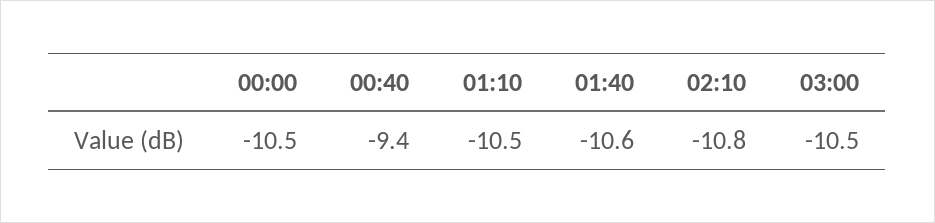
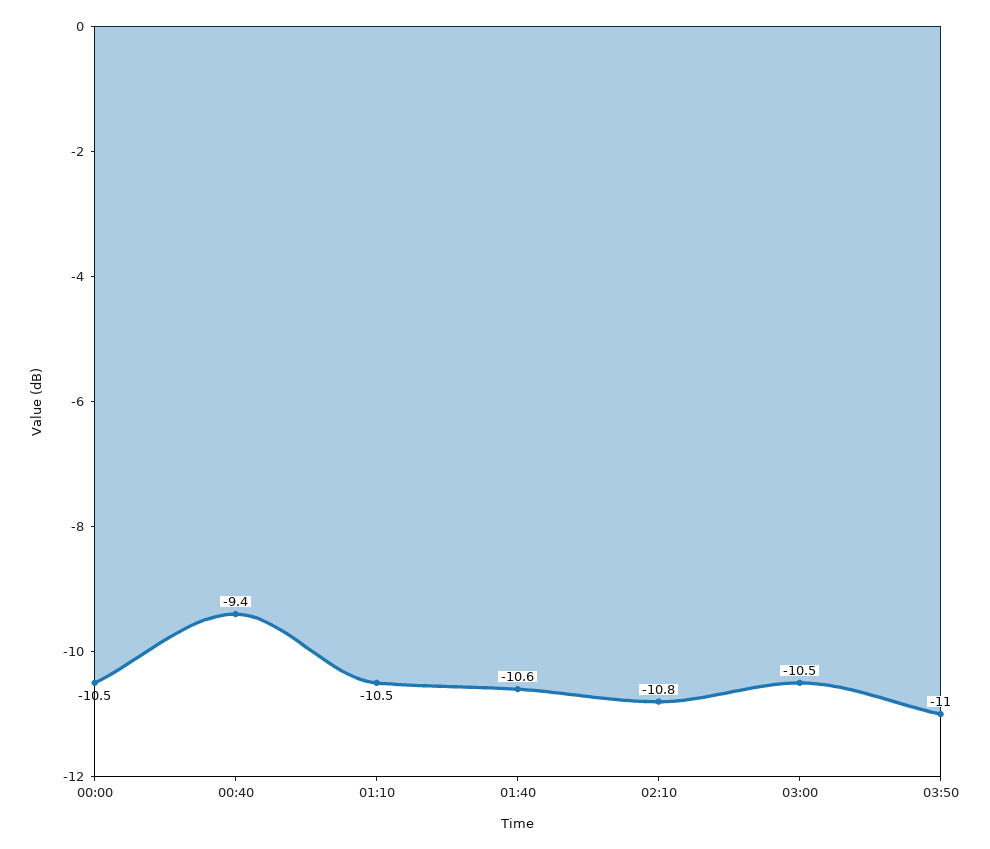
03:50: none -> -11

